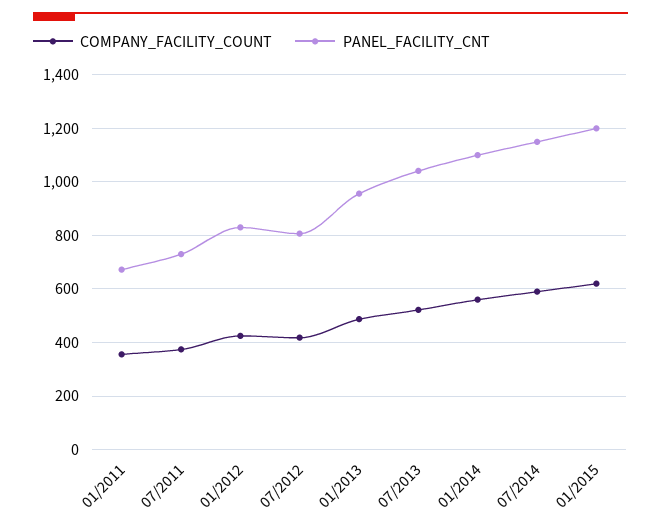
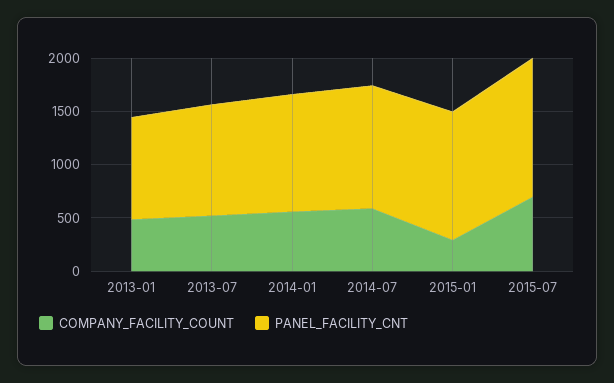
COMPANY_FACILITY_COUNT, 01/2011: 350 -> none
PANEL_FACILITY_CNT, 01/2011: 675 -> none
COMPANY_FACILITY_COUNT, 07/2011: 375 -> none
PANEL_FACILITY_CNT, 07/2011: 725 -> none
COMPANY_FACILITY_COUNT, 01/2012: 425 -> none
PANEL_FACILITY_CNT, 01/2012: 825 -> none
COMPANY_FACILITY_COUNT, 07/2012: 425 -> none
PANEL_FACILITY_CNT, 07/2012: 800 -> none
COMPANY_FACILITY_COUNT, 01/2015: 625 -> 300
COMPANY_FACILITY_COUNT, 2015-07: none -> 700
PANEL_FACILITY_CNT, 2015-07: none -> 1300

